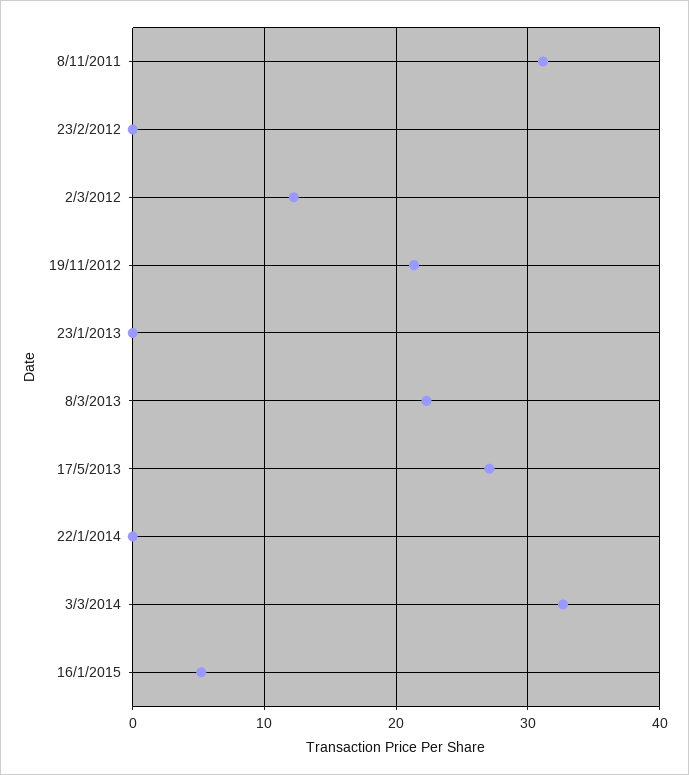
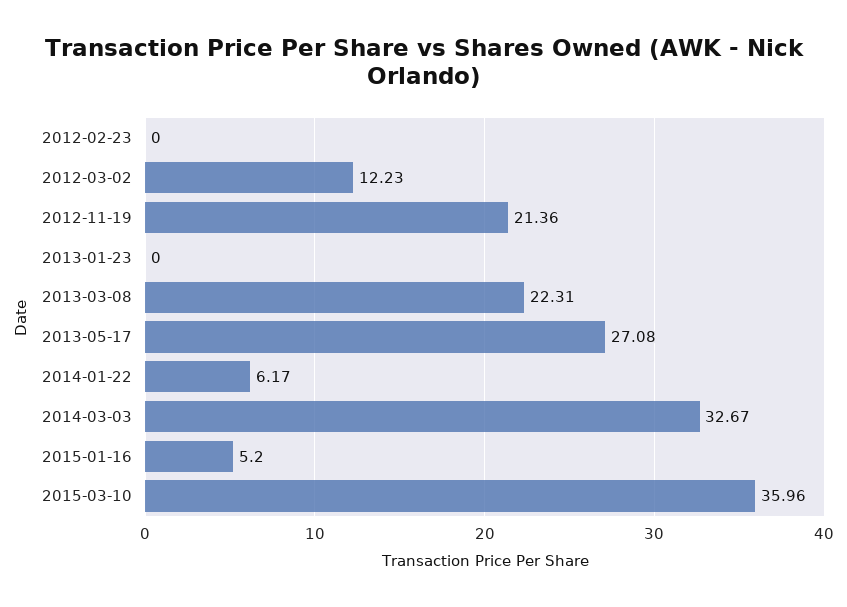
8/11/2011: 31 -> none
22/1/2014: 0 -> 6.17
2015-03-10: none -> 35.96

